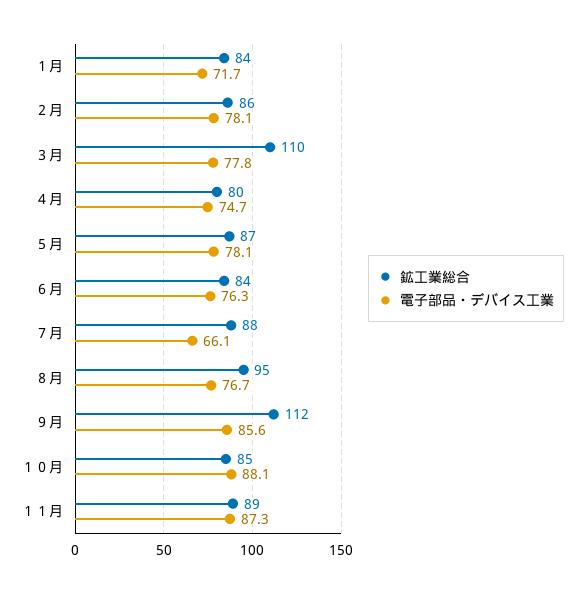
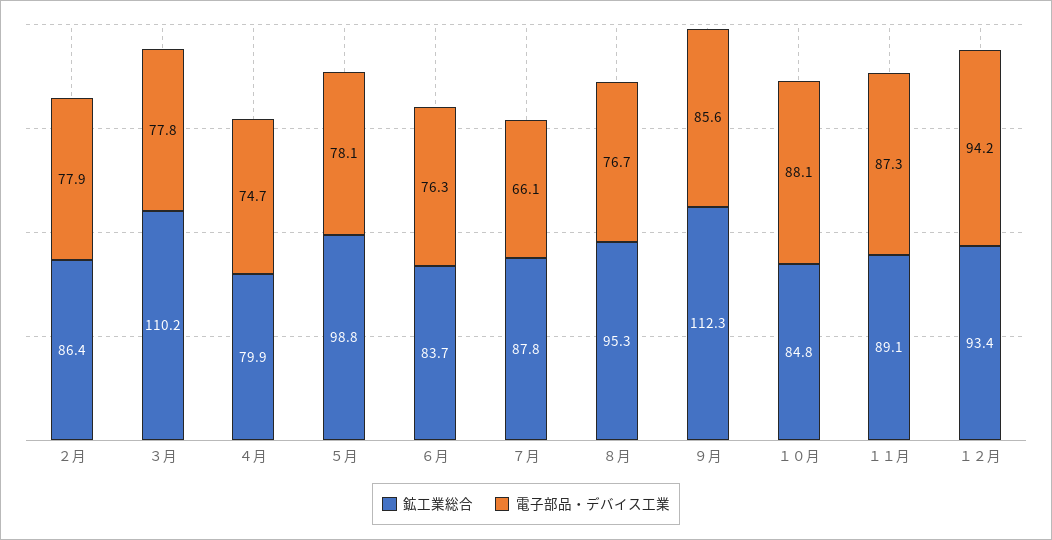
鉱工業総合, １月: 84 -> none
電子部品・デバイス工業, １月: 71.7 -> none
電子部品・デバイス工業, ２月: 78.1 -> 77.9
鉱工業総合, ５月: 87 -> 98.8
鉱工業総合, １２月: none -> 93.4
電子部品・デバイス工業, １２月: none -> 94.2

